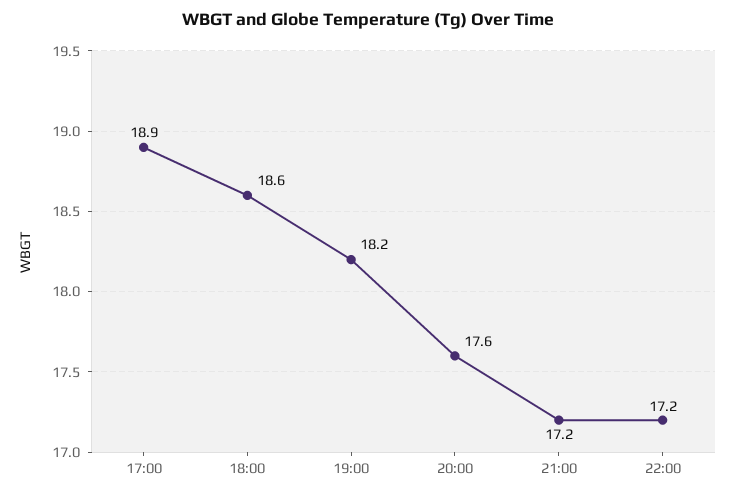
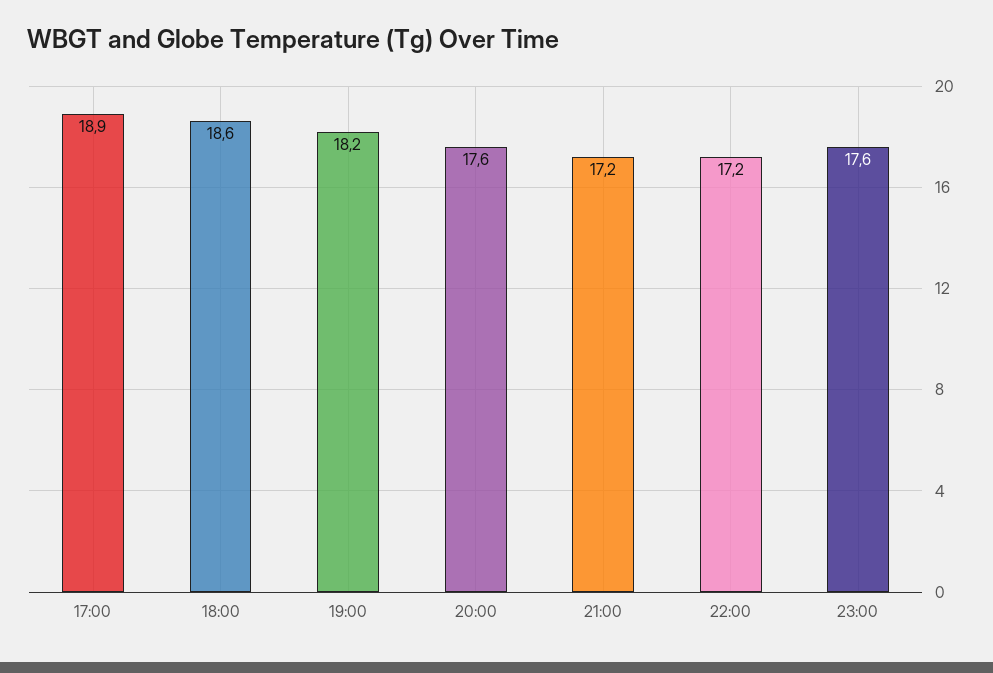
23:00: none -> 17.6

